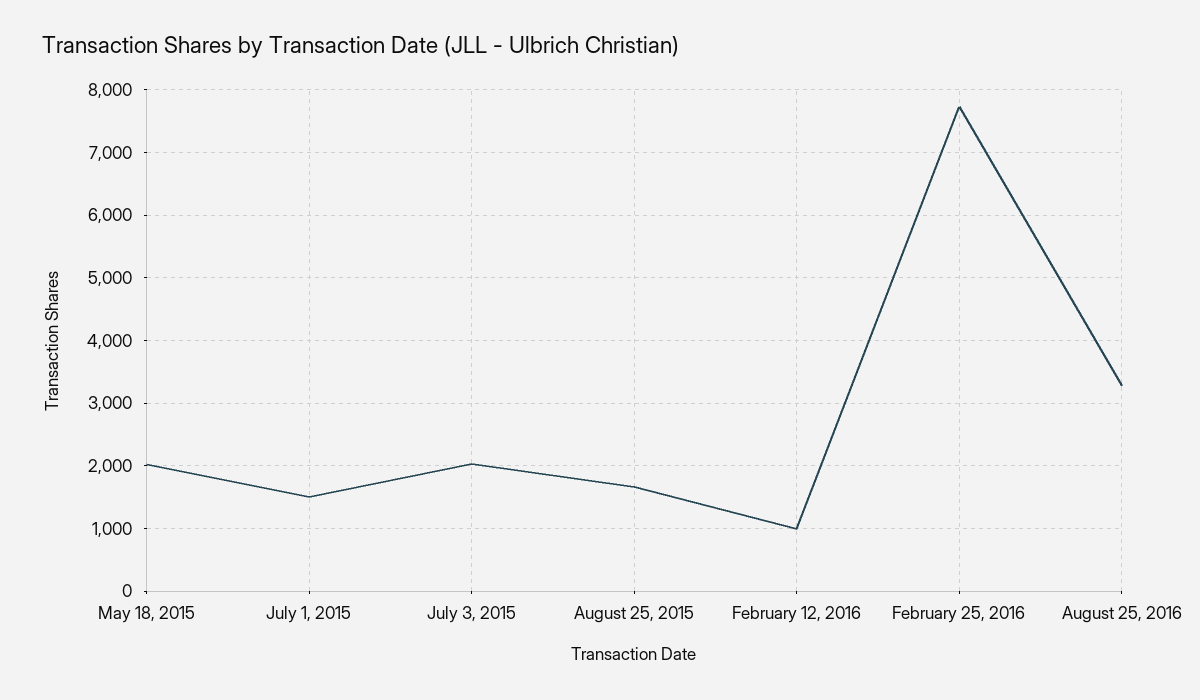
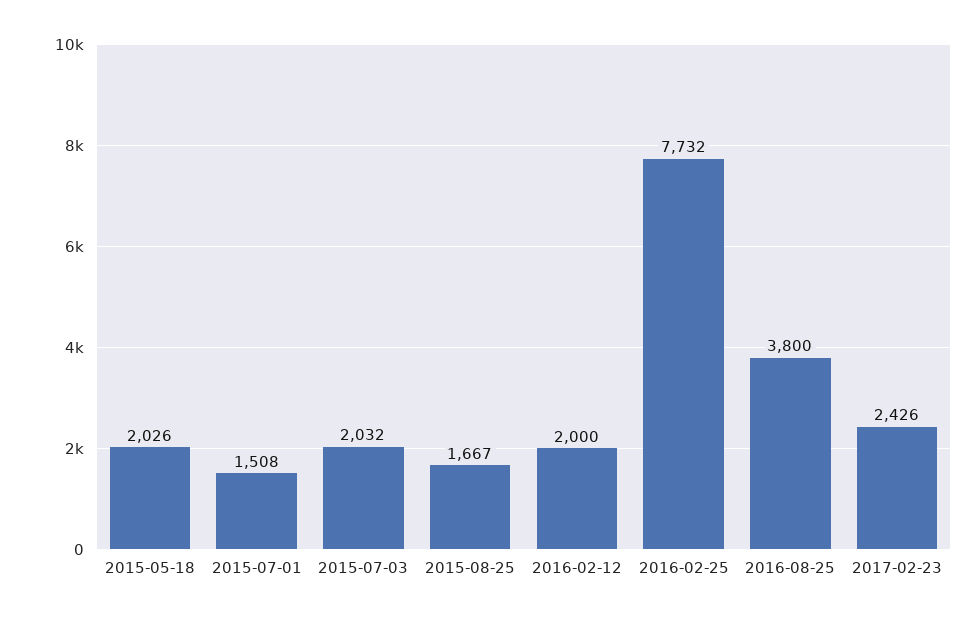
February 12, 2016: 1000 -> 2000
August 25, 2016: 3300 -> 3800
2017-02-23: none -> 2426

